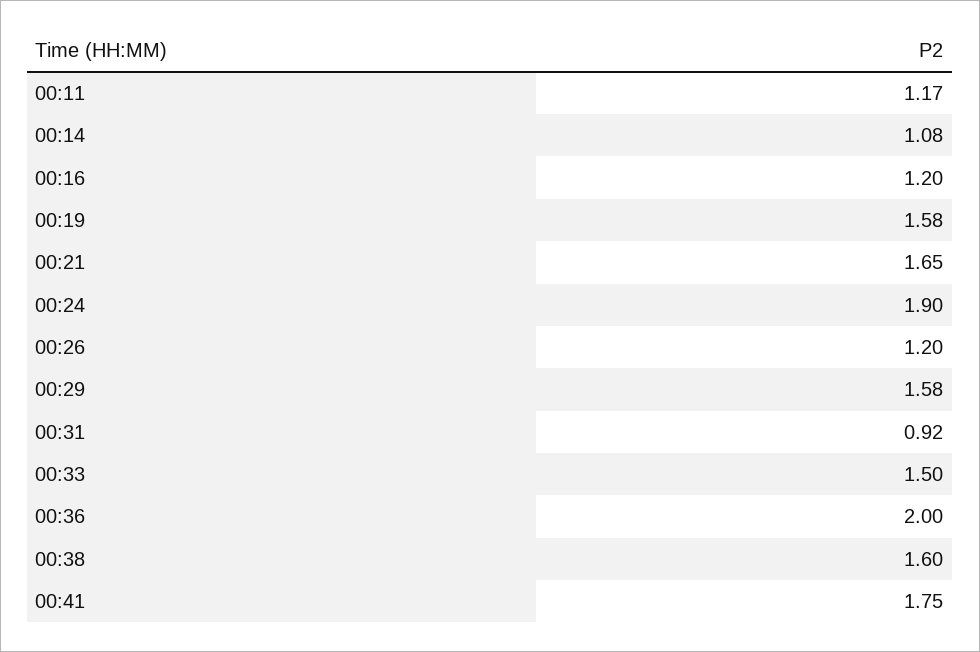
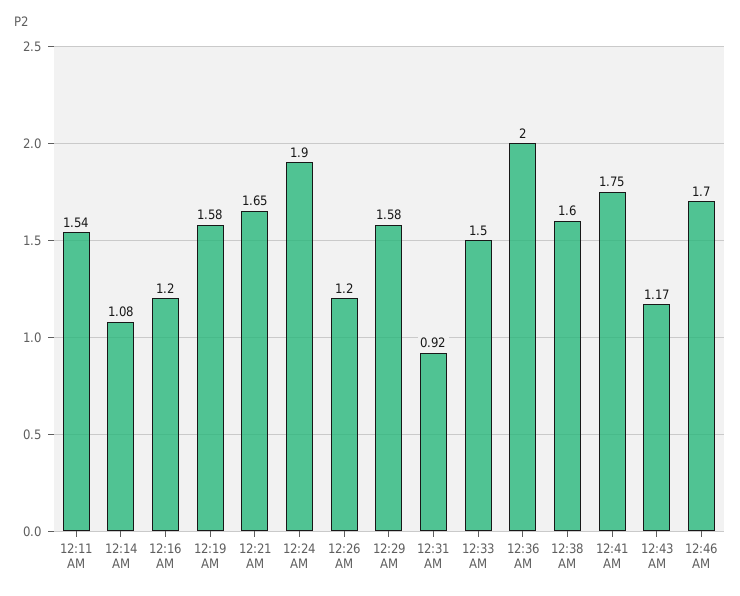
00:11: 1.17 -> 1.54
12:43 AM: none -> 1.17
12:46 AM: none -> 1.7

